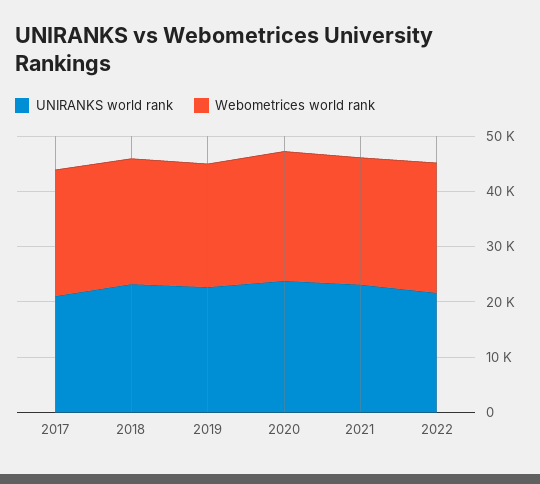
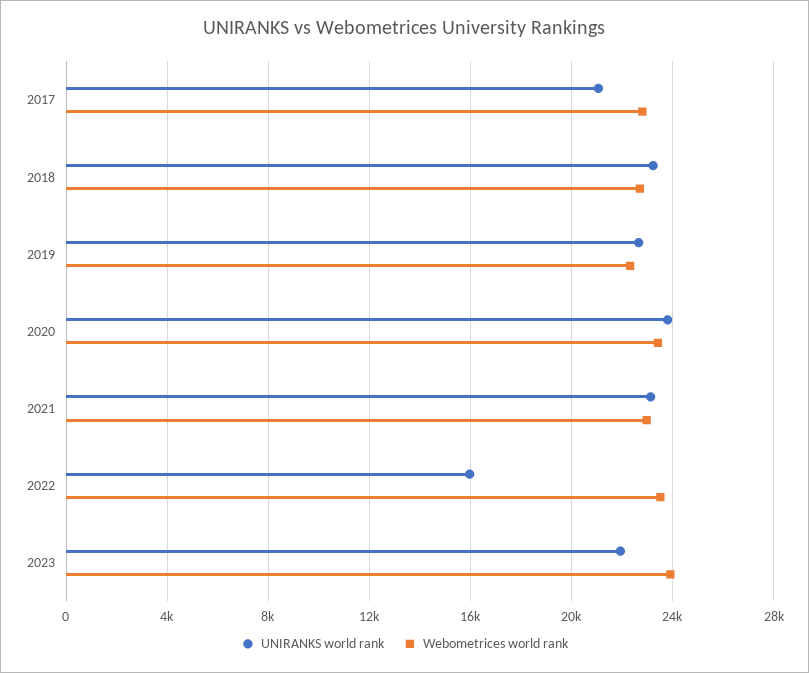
UNIRANKS world rank, 2022: 22000 -> 16000
UNIRANKS world rank, 2023: none -> 22000
Webometrices world rank, 2023: none -> 24000

